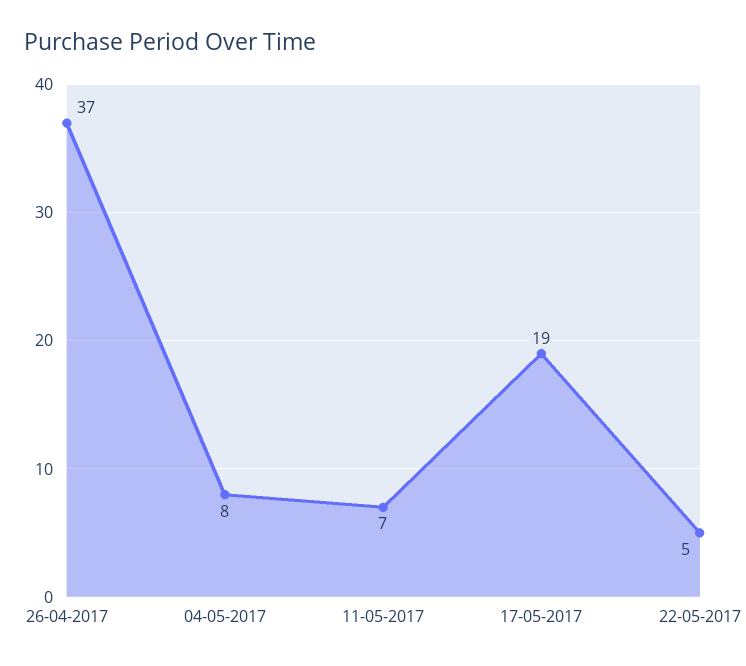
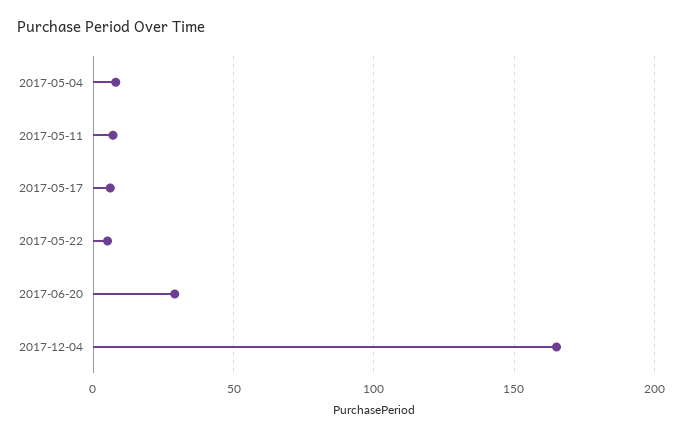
26-04-2017: 37 -> none
17-05-2017: 19 -> 5
2017-06-20: none -> 30
2017-12-04: none -> 165

